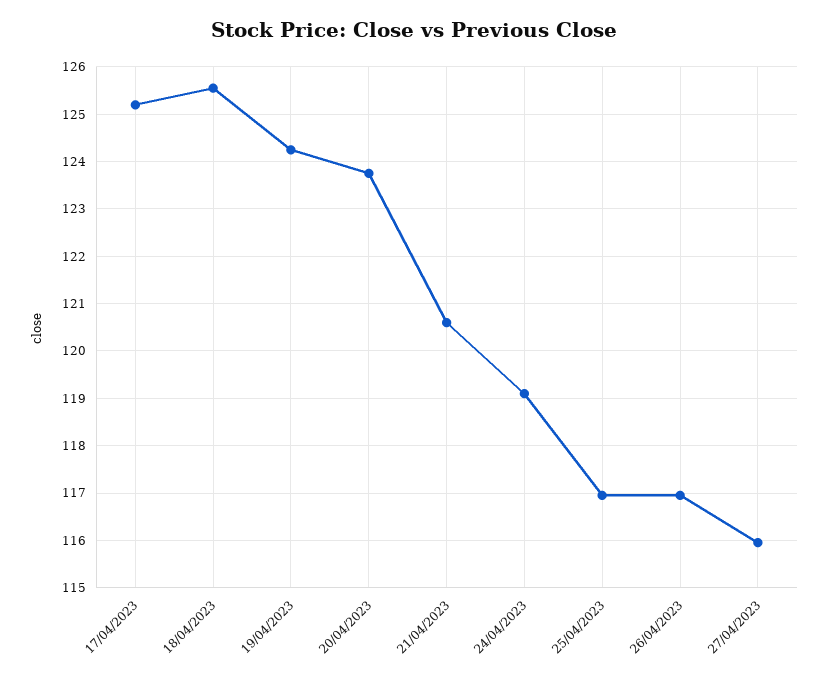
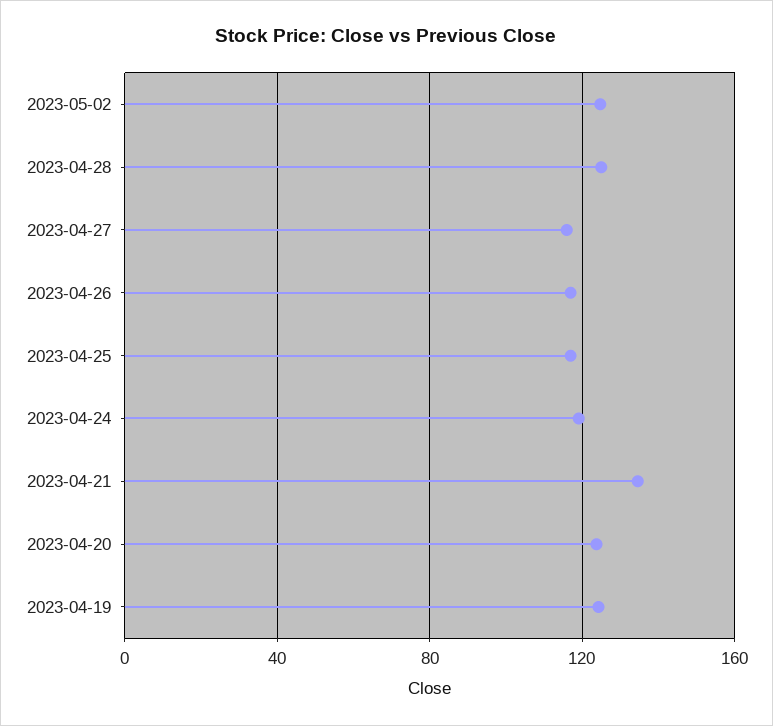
17/04/2023: 125.2 -> none
18/04/2023: 125.6 -> none
21/04/2023: 120.6 -> 135
2023-05-02: none -> 125
2023-04-28: none -> 125

